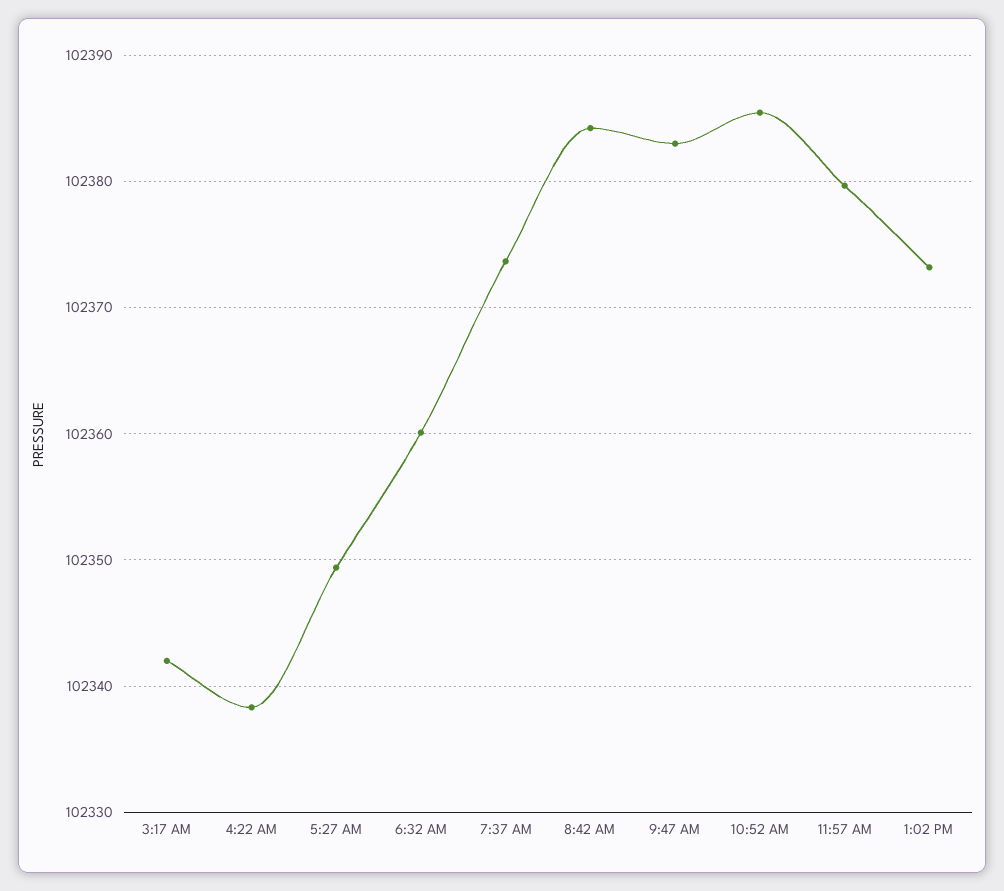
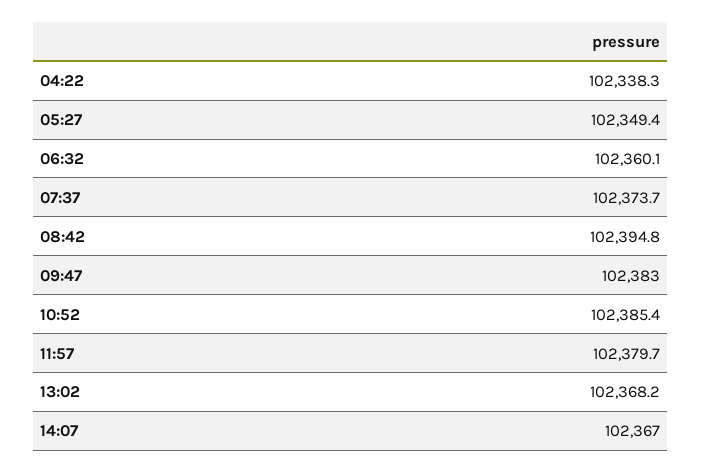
3:17 AM: 102342 -> none
8:42 AM: 102384 -> 102394.8
1:02 PM: 102373 -> 102368.2
14:07: none -> 102367

